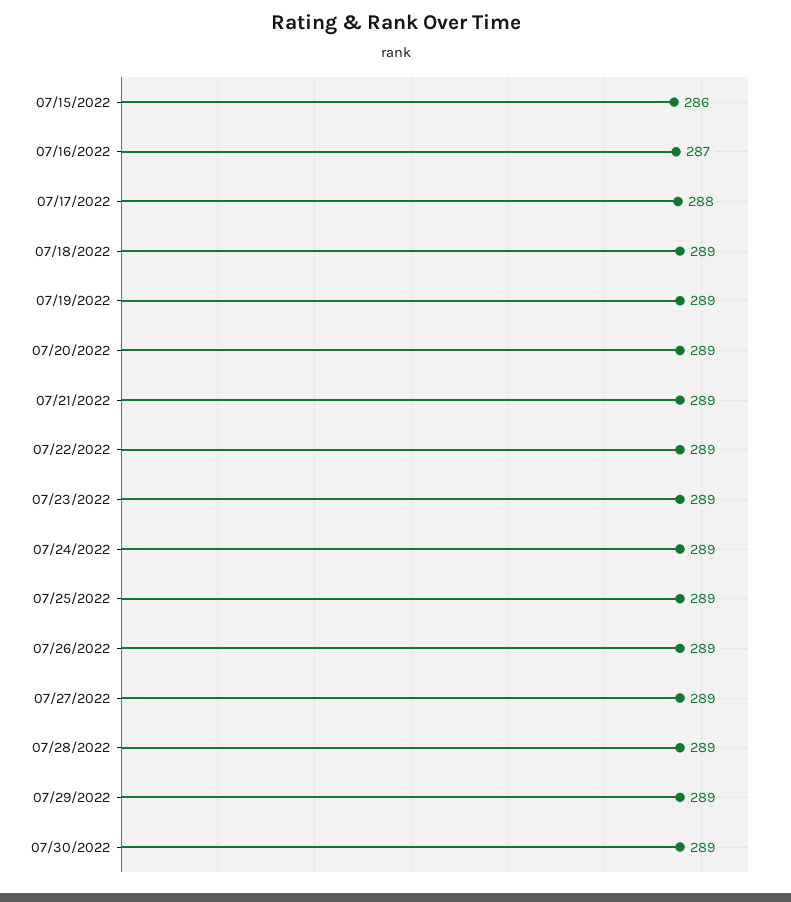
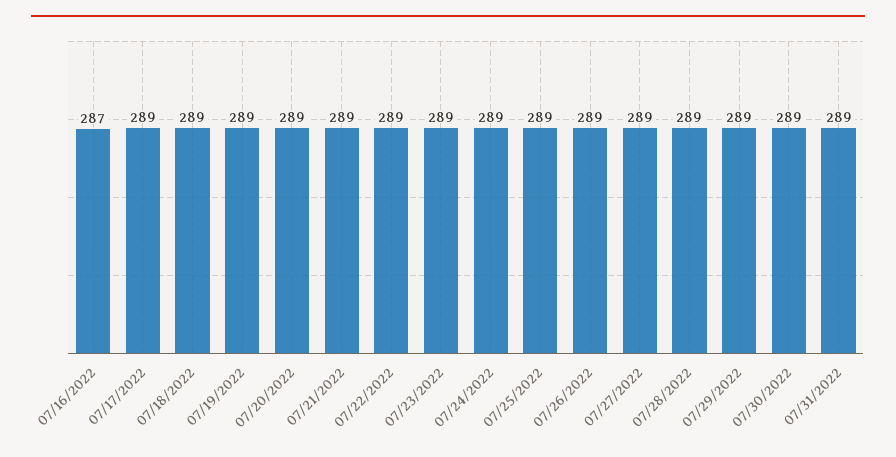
07/15/2022: 286 -> none
07/17/2022: 288 -> 289
07/31/2022: none -> 289

